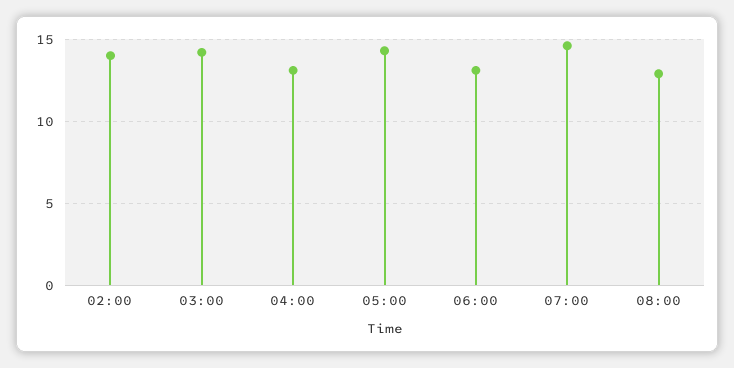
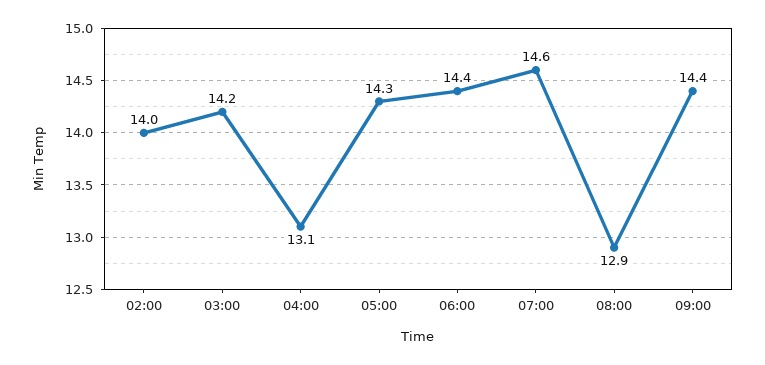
06:00: 13 -> 14.4
09:00: none -> 14.4

